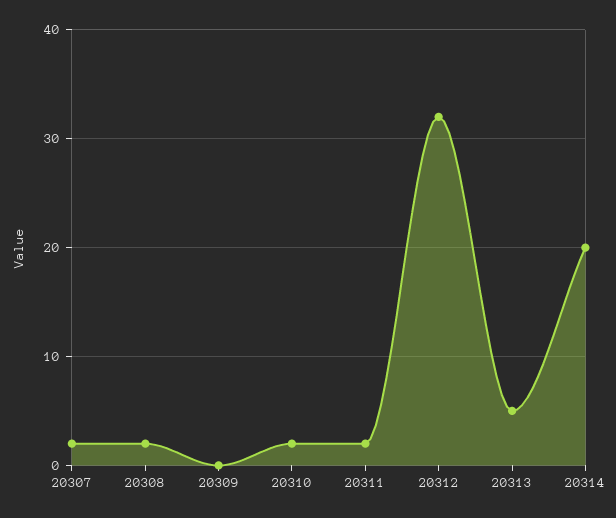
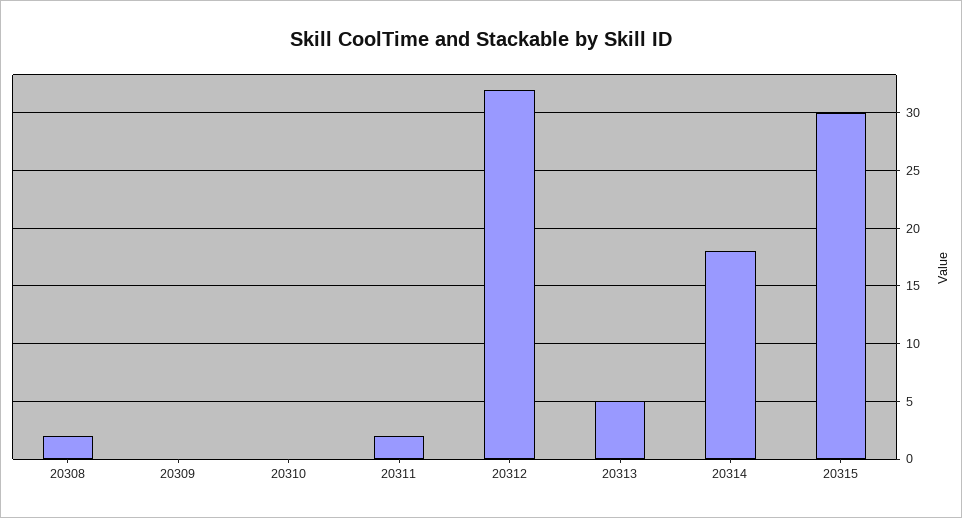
20307: 2 -> none
20310: 2 -> 0
20314: 20 -> 18
20315: none -> 30

